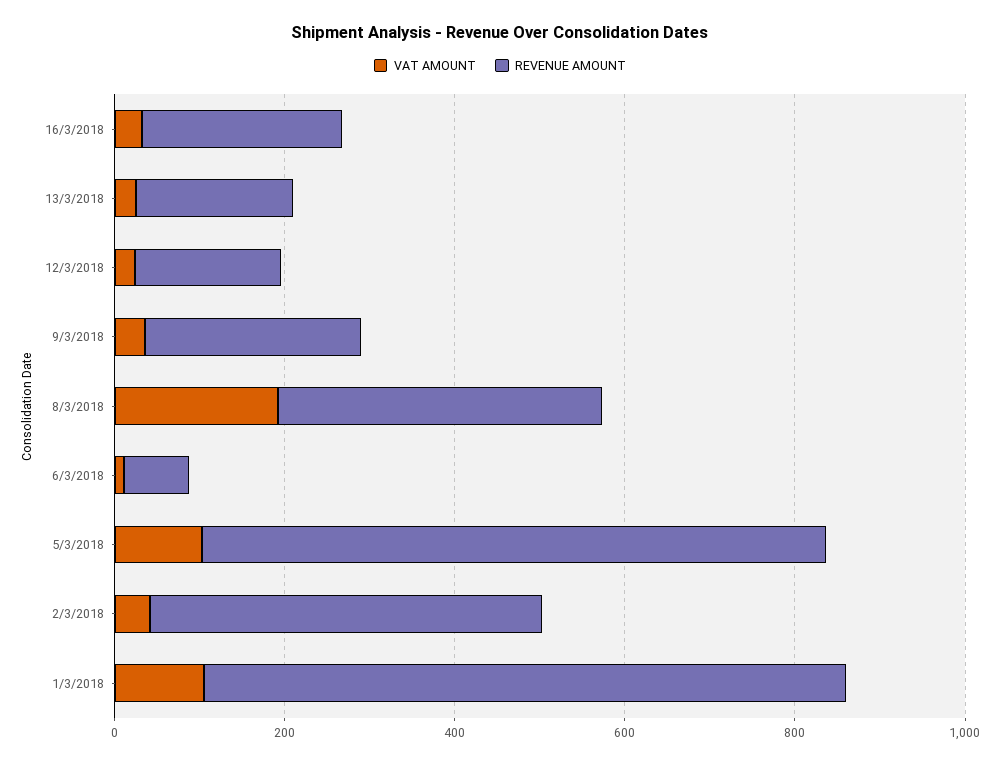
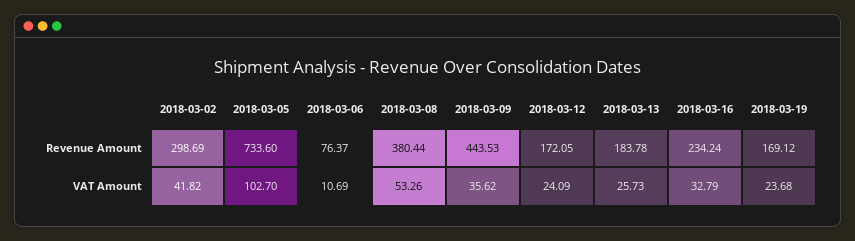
REVENUE AMOUNT, 9/3/2018: 250 -> 443.53
VAT AMOUNT, 8/3/2018: 200 -> 53.26
REVENUE AMOUNT, 2/3/2018: 450 -> 298.69
VAT AMOUNT, 1/3/2018: 100 -> none
REVENUE AMOUNT, 1/3/2018: 750 -> none
REVENUE AMOUNT, 2018-03-19: none -> 169.12
VAT AMOUNT, 2018-03-19: none -> 23.68

